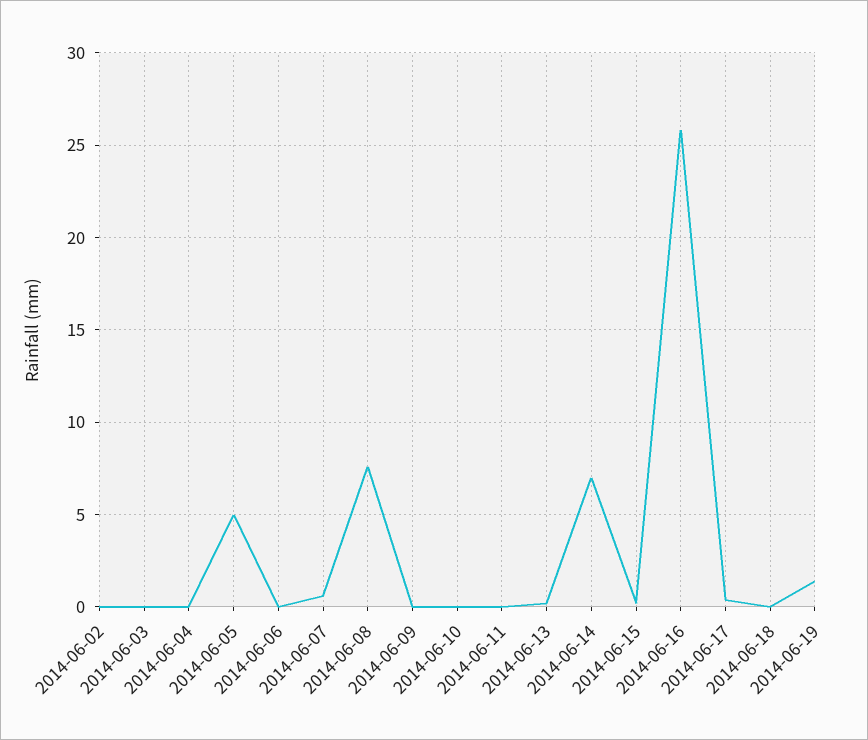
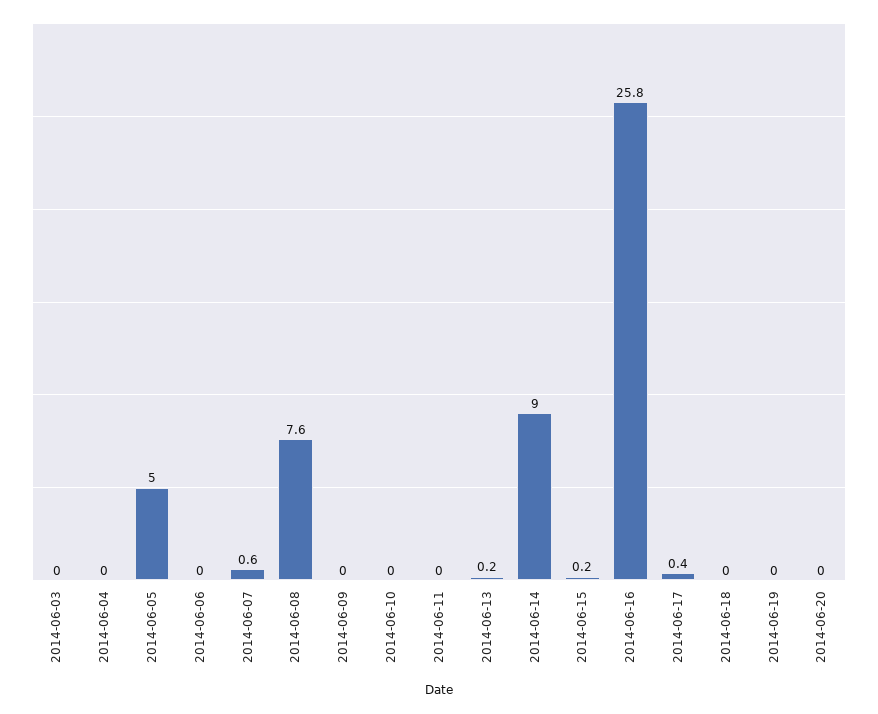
2014-06-02: 0 -> none
2014-06-14: 7 -> 9
2014-06-19: 1.5 -> 0
2014-06-20: none -> 0

